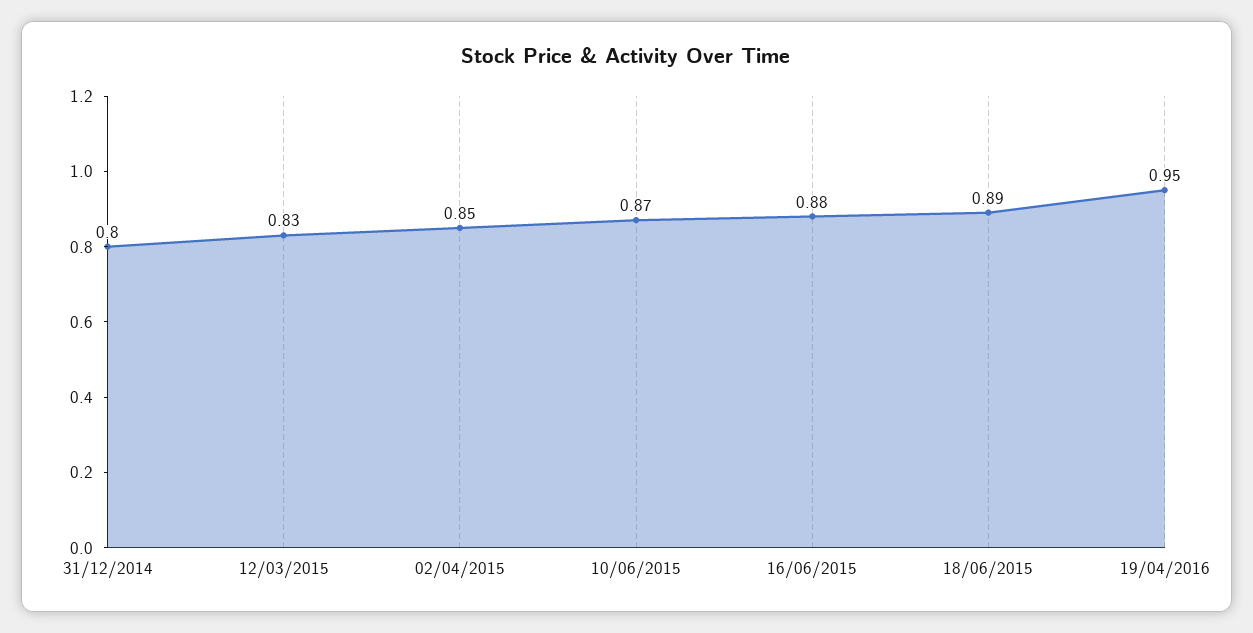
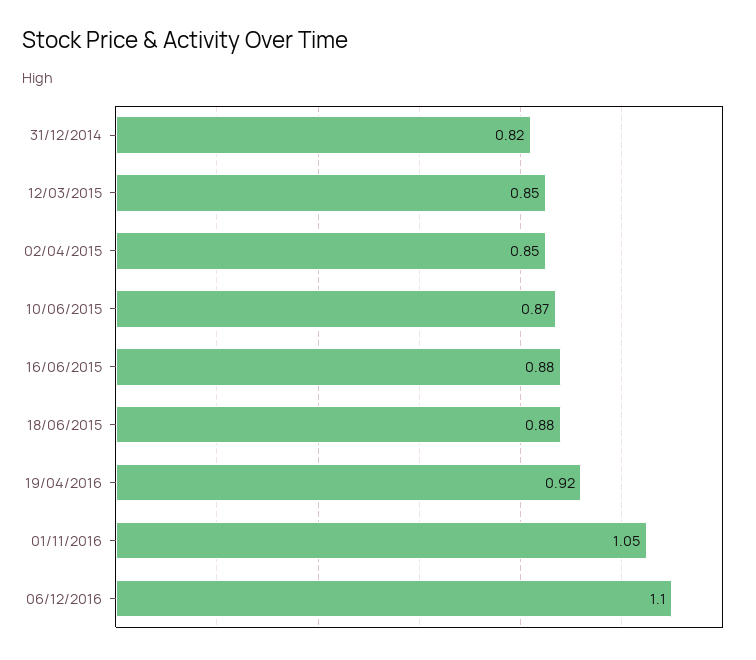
31/12/2014: 0.8 -> 0.82
12/03/2015: 0.83 -> 0.85
18/06/2015: 0.89 -> 0.88
19/04/2016: 0.95 -> 0.92
01/11/2016: none -> 1.05
06/12/2016: none -> 1.1

